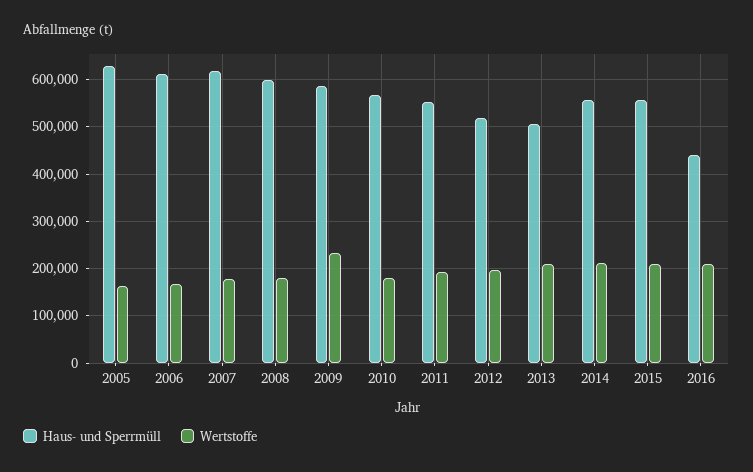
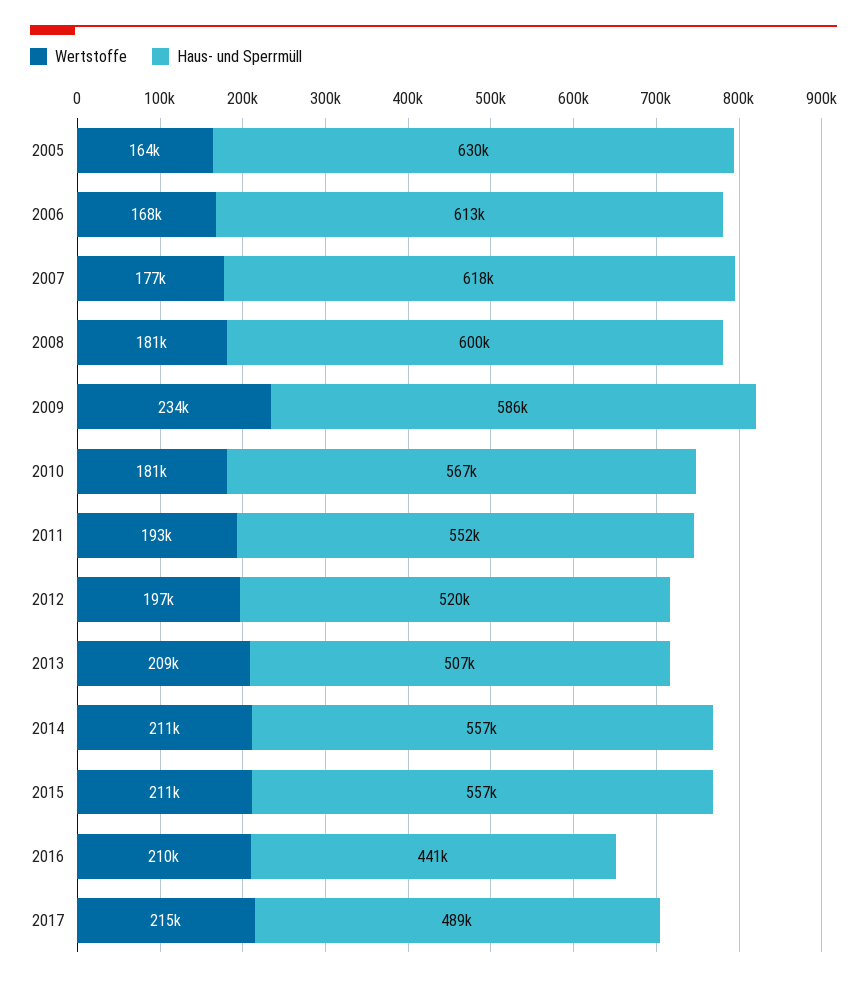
Wertstoffe, 2017: none -> 215000
Haus- und Sperrmüll, 2017: none -> 489000

